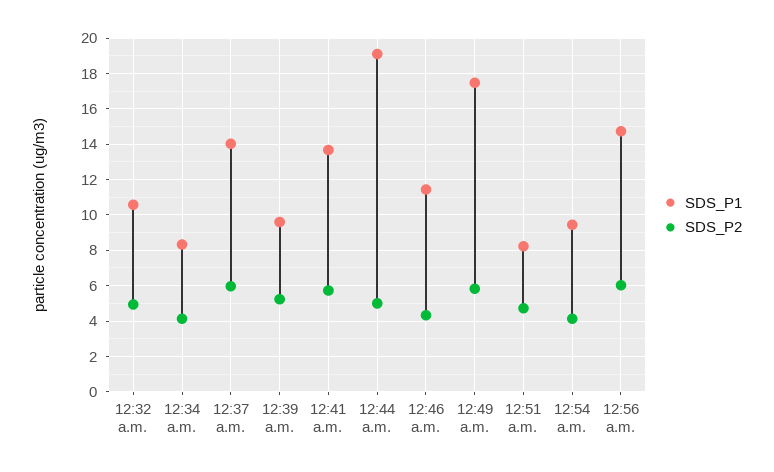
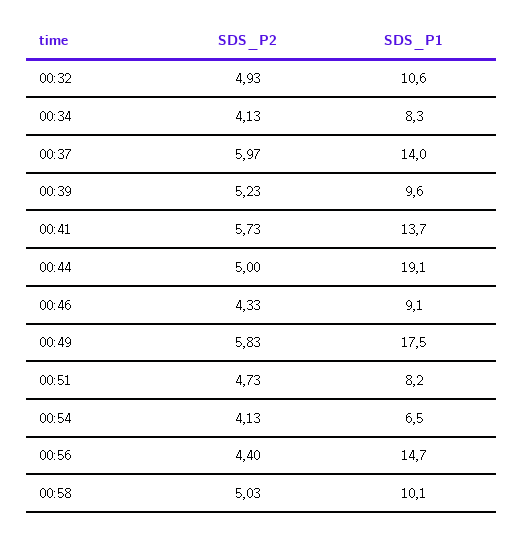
SDS_P1, 12:46 a.m.: 11.5 -> 9.1
SDS_P1, 12:54 a.m.: 9.5 -> 6.5
SDS_P2, 12:56 a.m.: 6 -> 4.4
SDS_P2, 00:58: none -> 5.03
SDS_P1, 00:58: none -> 10.1

